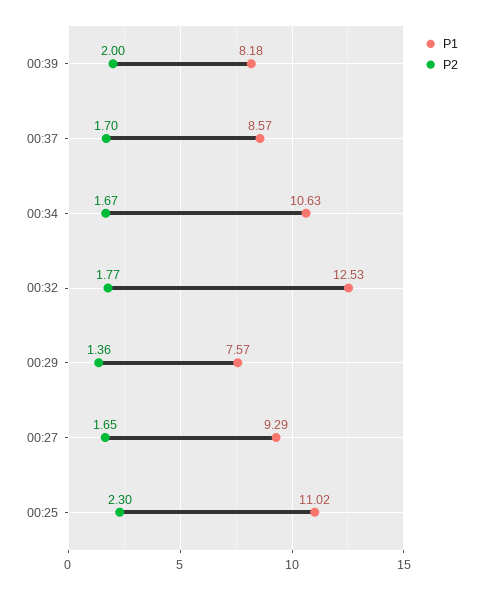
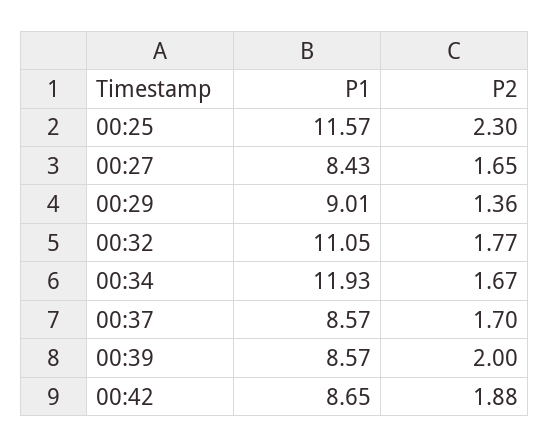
P1, 00:39: 8.18 -> 8.57
P1, 00:34: 10.63 -> 11.93
P1, 00:32: 12.53 -> 11.05
P1, 00:29: 7.57 -> 9.01
P1, 00:27: 9.29 -> 8.43
P1, 00:25: 11.02 -> 11.57
P1, 00:42: none -> 8.65
P2, 00:42: none -> 1.88

